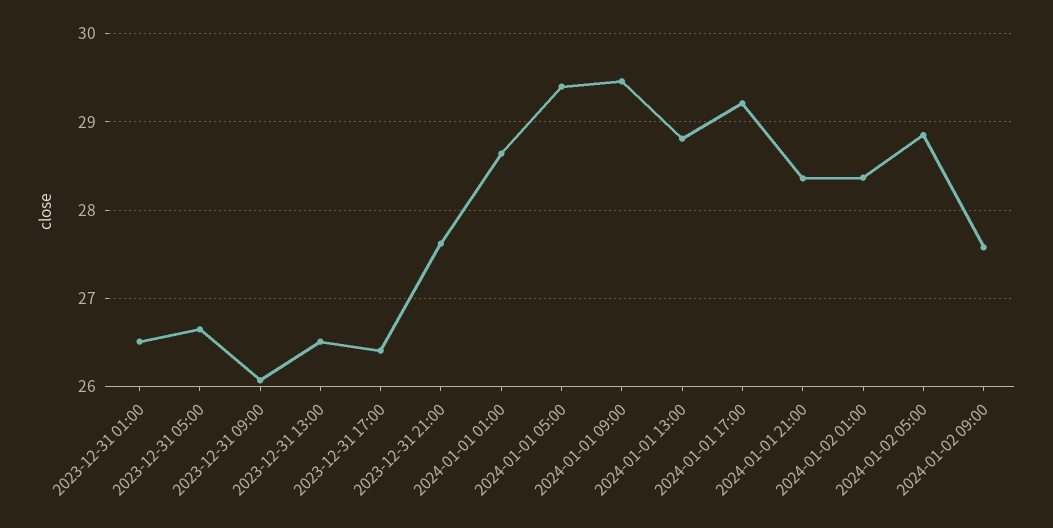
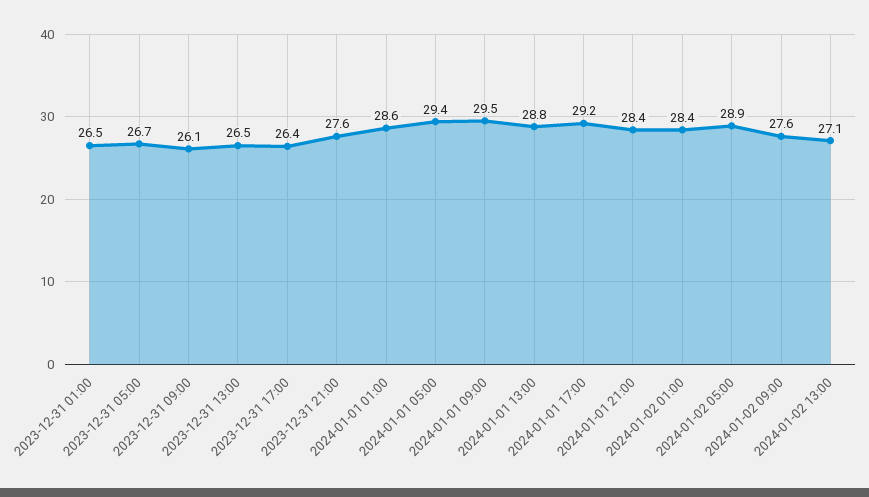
2024-01-02 13:00: none -> 27.1

